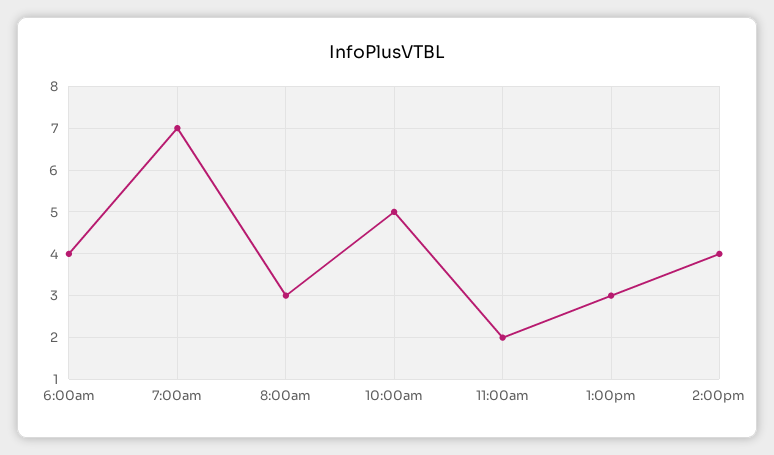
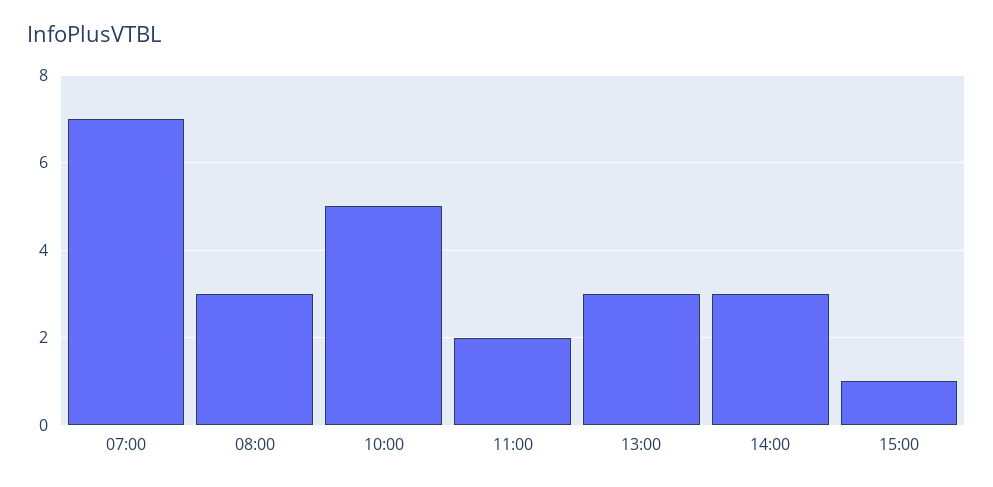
6:00am: 4 -> none
2:00pm: 4 -> 3
15:00: none -> 1

